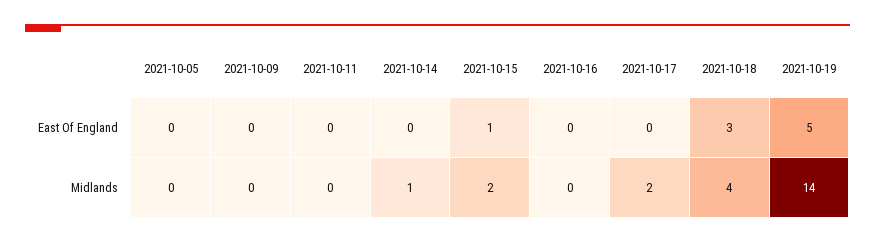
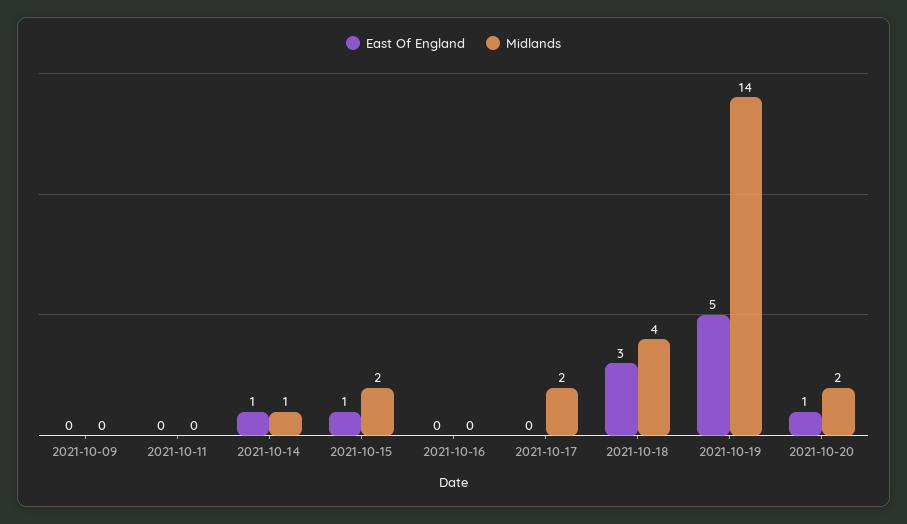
East Of England, 2021-10-05: 0 -> none
East Of England, 2021-10-14: 0 -> 1
Midlands, 2021-10-05: 0 -> none
East Of England, 2021-10-20: none -> 1
Midlands, 2021-10-20: none -> 2

